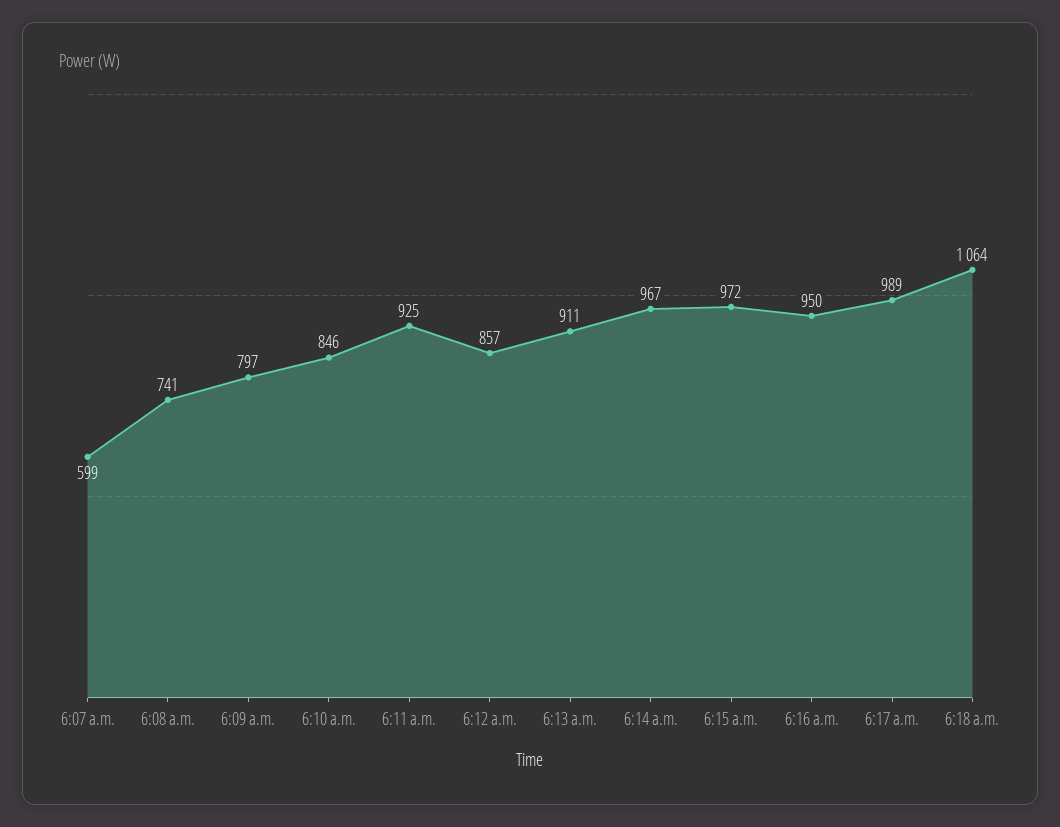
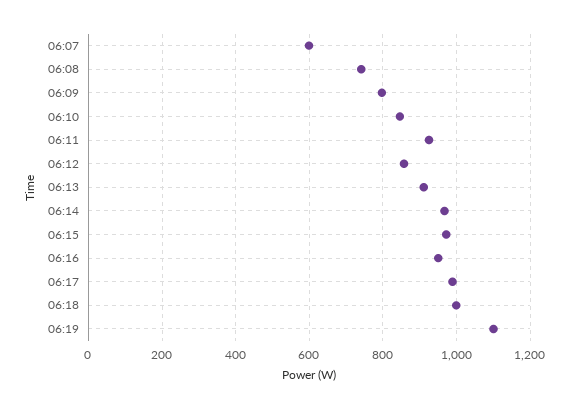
6:18 a.m.: 1064 -> 1000
06:19: none -> 1100

